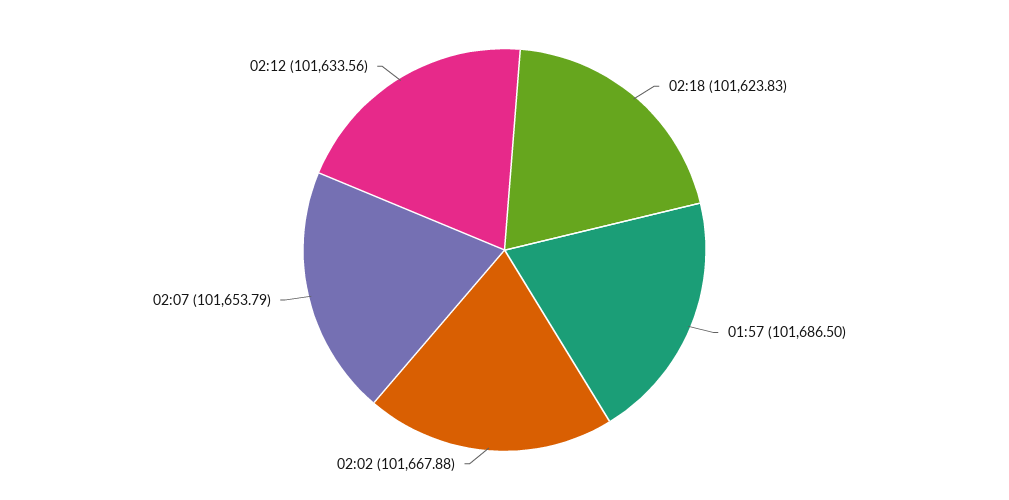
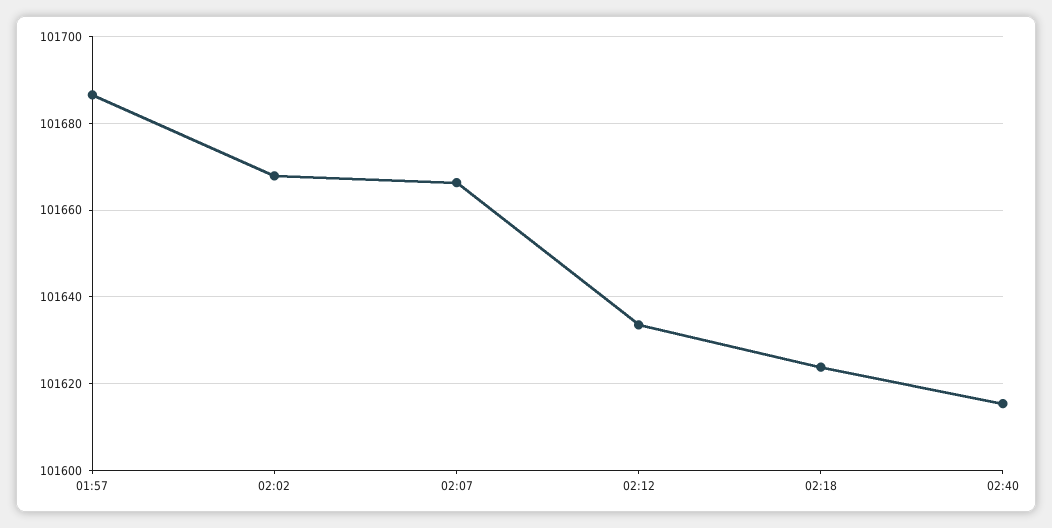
02:07: 101653.79 -> 101666
02:40: none -> 101616

